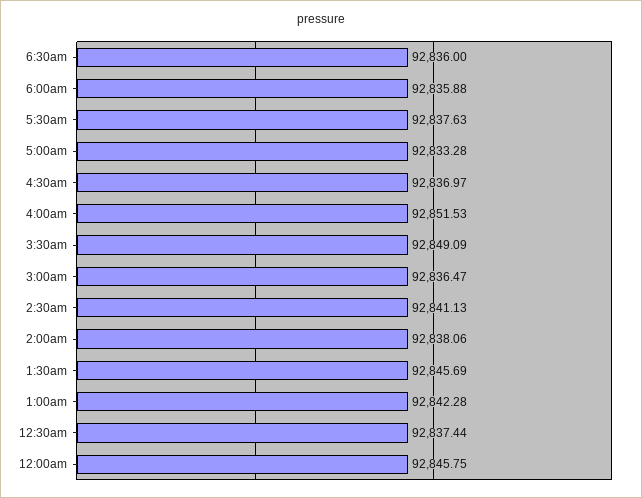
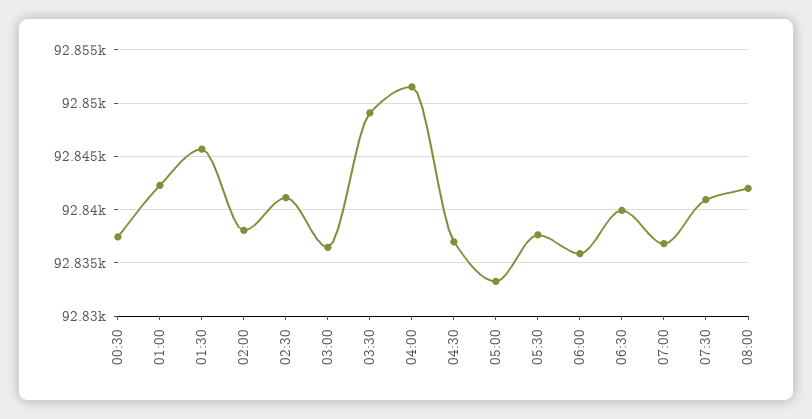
6:30am: 92836 -> 92840
12:00am: 92845.75 -> none
07:00: none -> 92837
07:30: none -> 92841
08:00: none -> 92842

